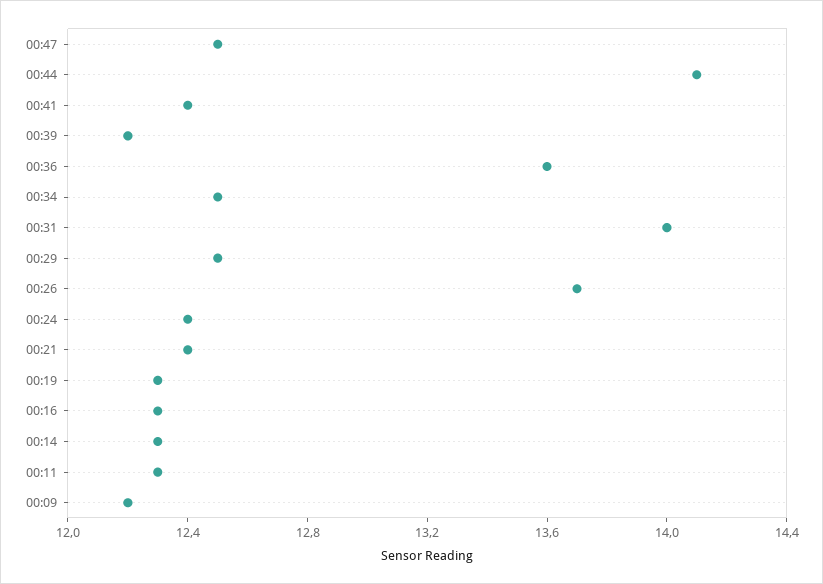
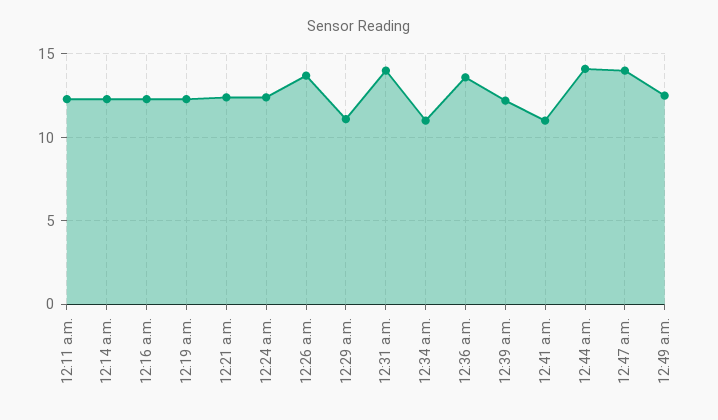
00:47: 12.5 -> 14
00:41: 12.4 -> 11
00:34: 12.5 -> 11
00:29: 12.5 -> 11
00:09: 12.2 -> none
12:49 a.m.: none -> 12.5

